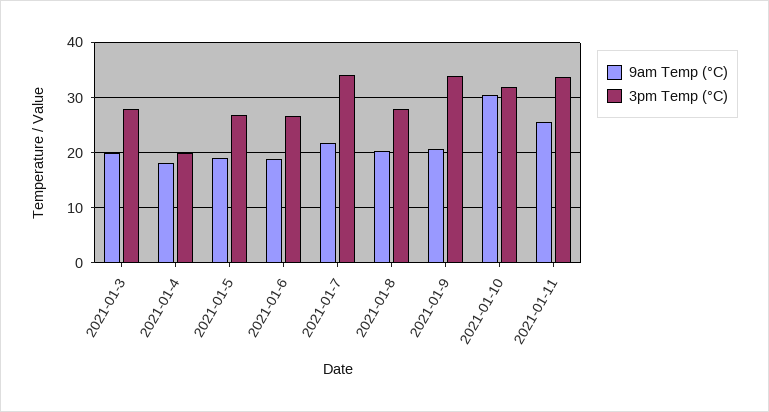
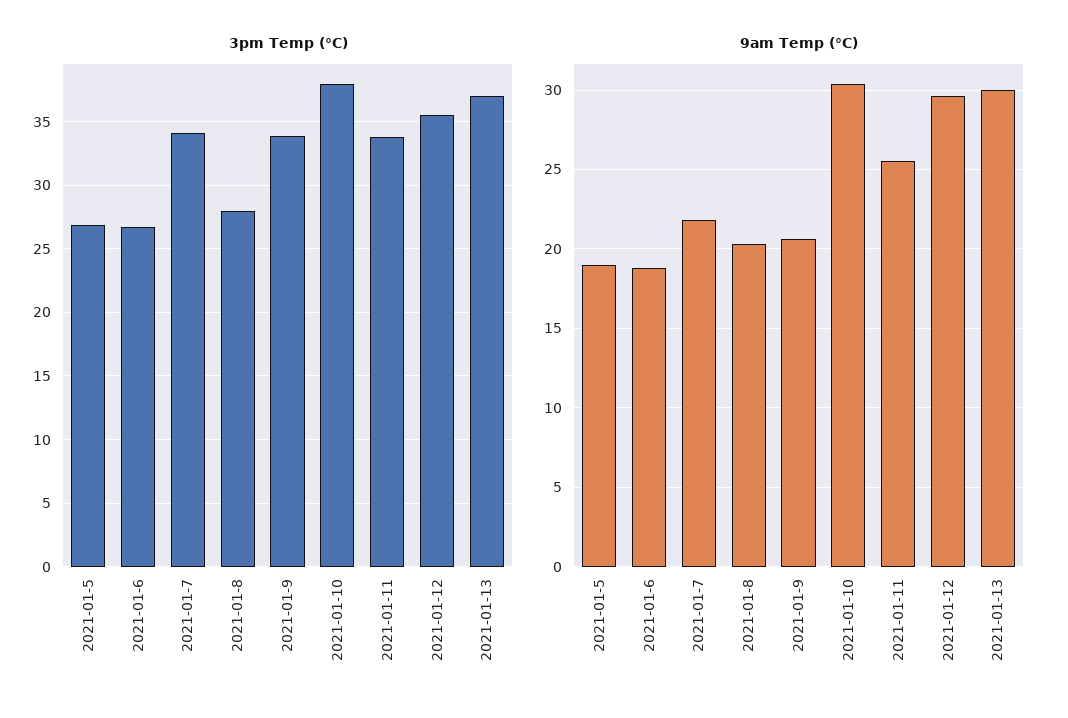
9am Temp (°C), 2021-01-3: 20 -> none
3pm Temp (°C), 2021-01-3: 28 -> none
9am Temp (°C), 2021-01-4: 18 -> none
3pm Temp (°C), 2021-01-4: 20 -> none
3pm Temp (°C), 2021-01-10: 32 -> 38
3pm Temp (°C), 2021-01-12: none -> 35.5
3pm Temp (°C), 2021-01-13: none -> 37
9am Temp (°C), 2021-01-12: none -> 29.5
9am Temp (°C), 2021-01-13: none -> 30

